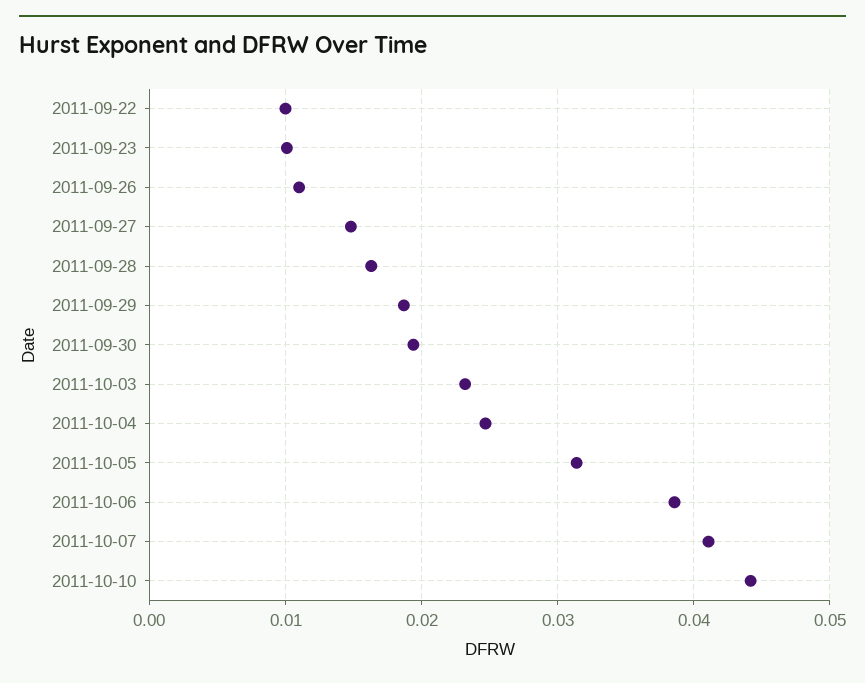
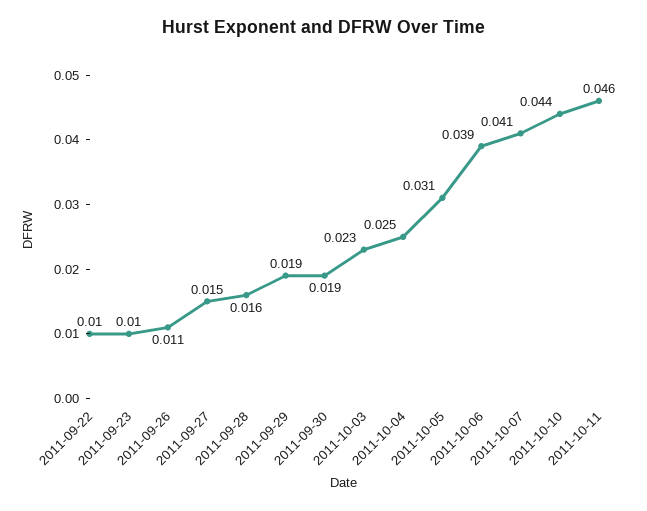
2011-10-11: none -> 0.046

